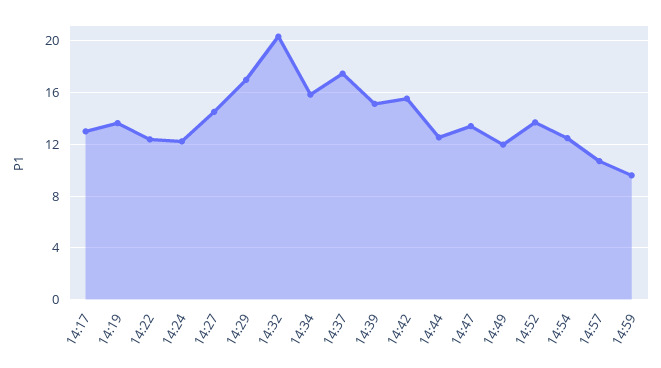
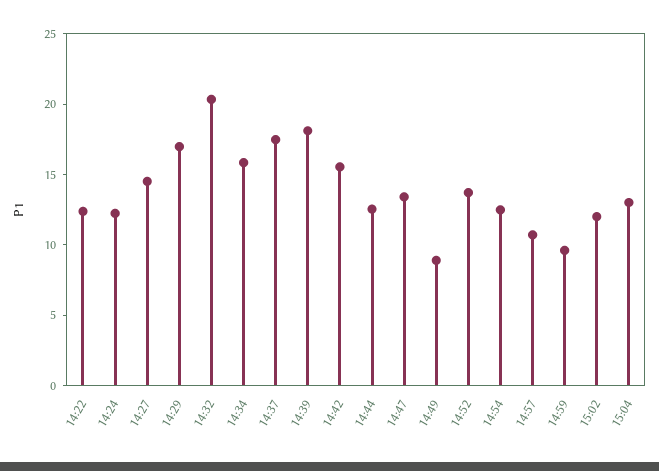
14:17: 13 -> none
14:19: 13.5 -> none
14:39: 15 -> 18
14:49: 12 -> 9
15:02: none -> 12
15:04: none -> 13

